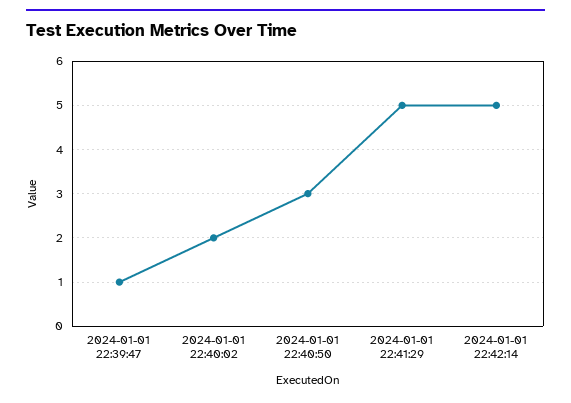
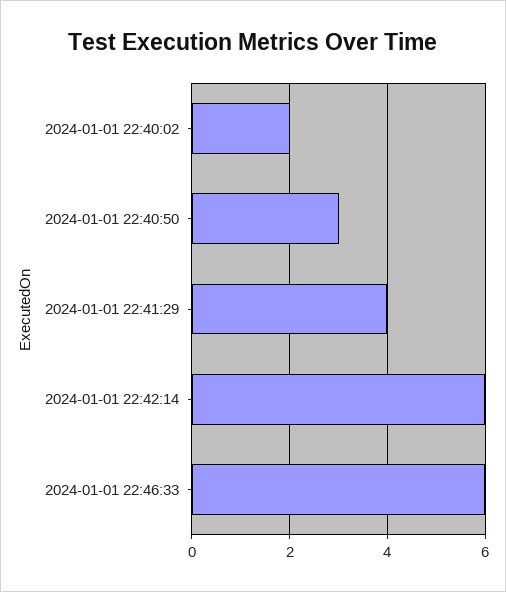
2024-01-01 22:39:47: 1 -> none
2024-01-01 22:41:29: 5 -> 4
2024-01-01 22:42:14: 5 -> 6
2024-01-01 22:46:33: none -> 6

